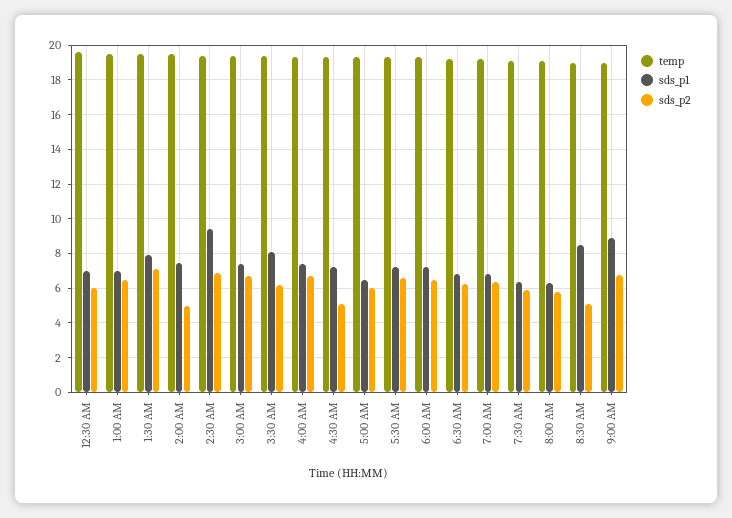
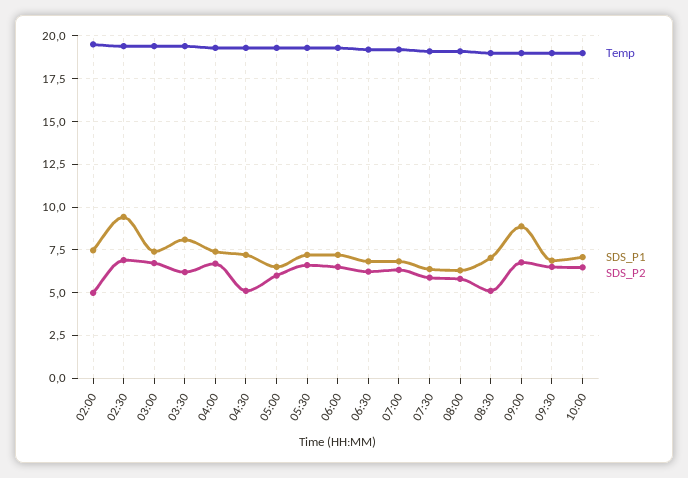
temp, 12:30 AM: 19.5 -> none
sds_p1, 12:30 AM: 7 -> none
sds_p2, 12:30 AM: 6 -> none
temp, 1:00 AM: 19.5 -> none
sds_p1, 1:00 AM: 7 -> none
sds_p2, 1:00 AM: 6.5 -> none
temp, 1:30 AM: 19.5 -> none
sds_p1, 1:30 AM: 8 -> none
sds_p2, 1:30 AM: 7 -> none
sds_p1, 8:30 AM: 8.5 -> 7
temp, 09:30: none -> 19
sds_p1, 09:30: none -> 7
sds_p2, 09:30: none -> 6.5
temp, 10:00: none -> 19
sds_p1, 10:00: none -> 7
sds_p2, 10:00: none -> 6.5

